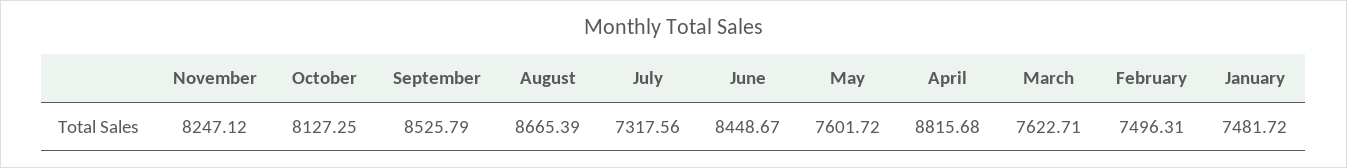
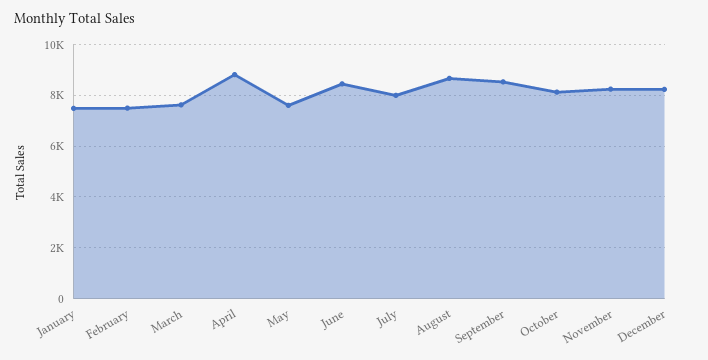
July: 7317.56 -> 8000
December: none -> 8250

